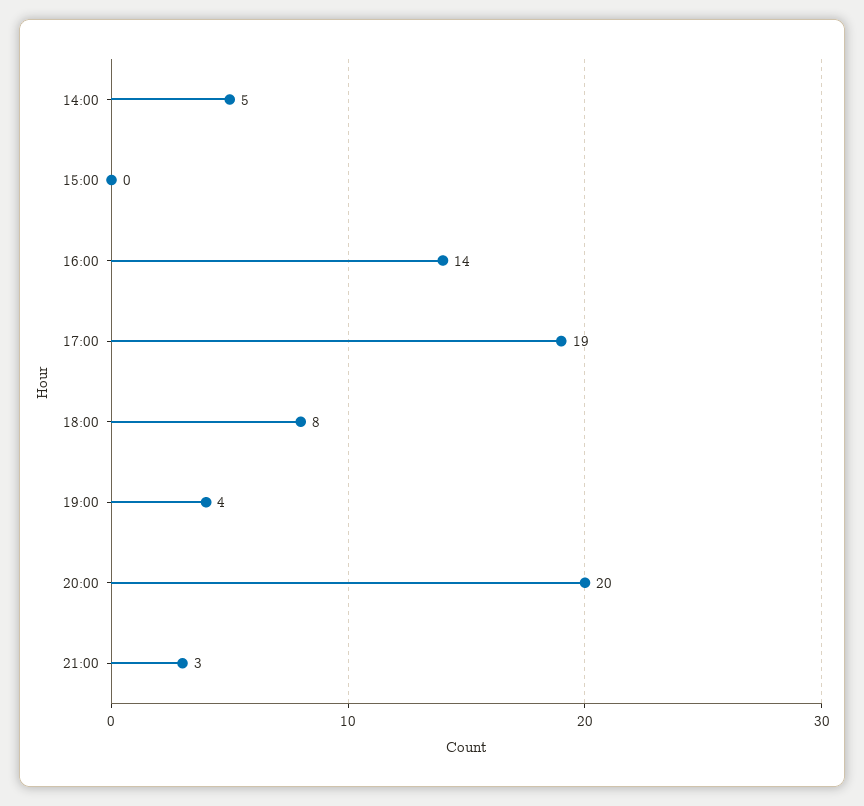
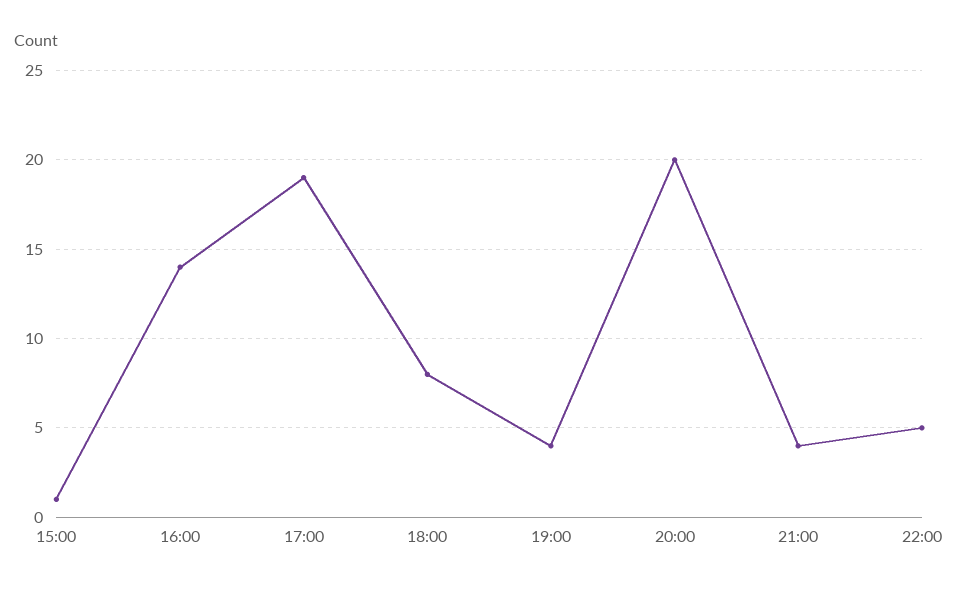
14:00: 5 -> none
15:00: 0 -> 1
21:00: 3 -> 4
22:00: none -> 5

